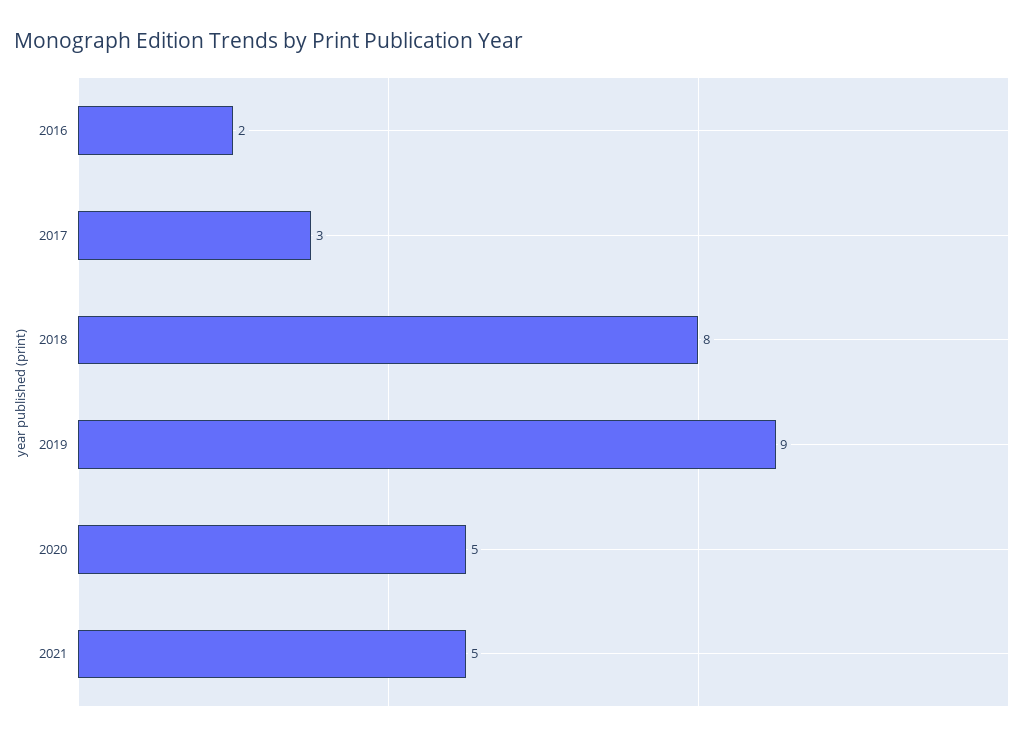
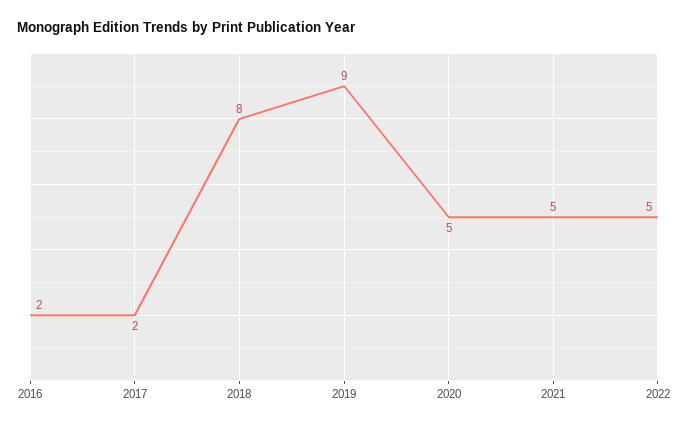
2017: 3 -> 2
2022: none -> 5

